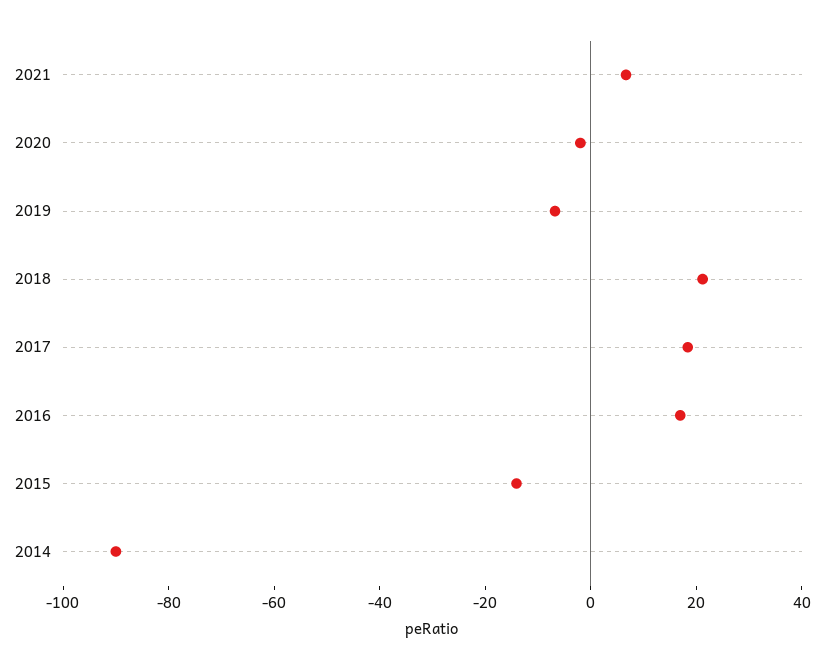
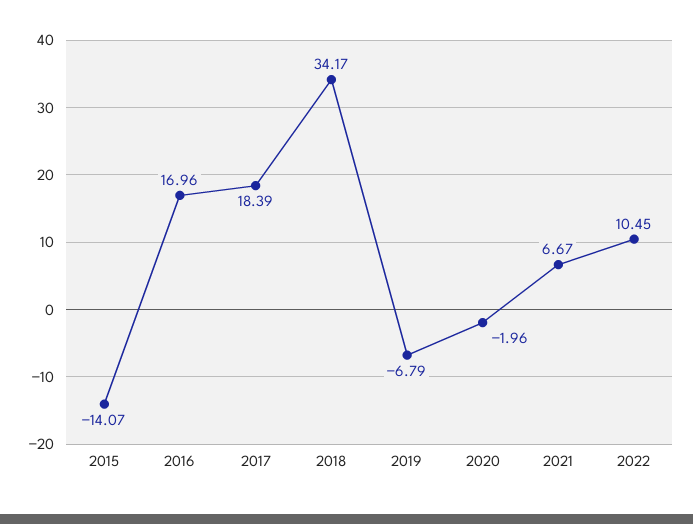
2018: 20 -> 34.17
2014: -90 -> none
2022: none -> 10.45

